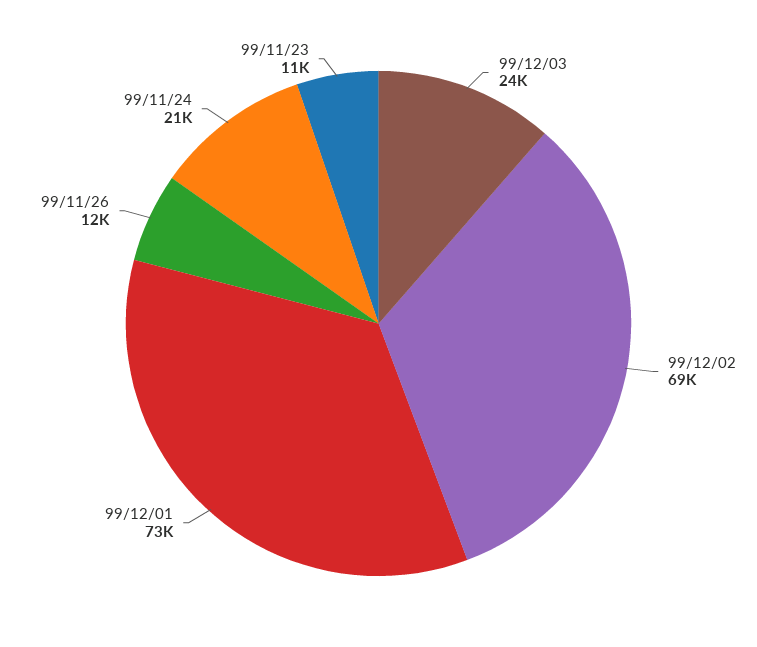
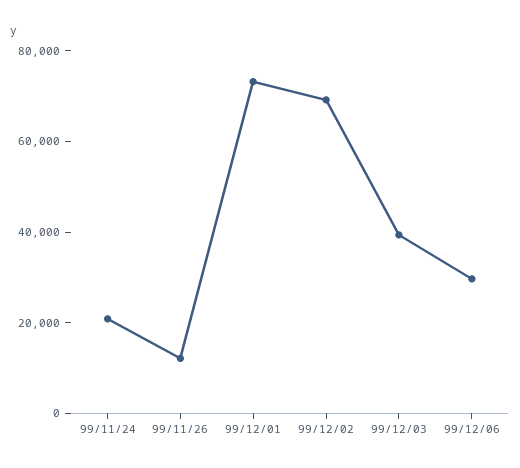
99/12/03: 24000 -> 40000
99/11/23: 11000 -> none
99/12/06: none -> 30000

